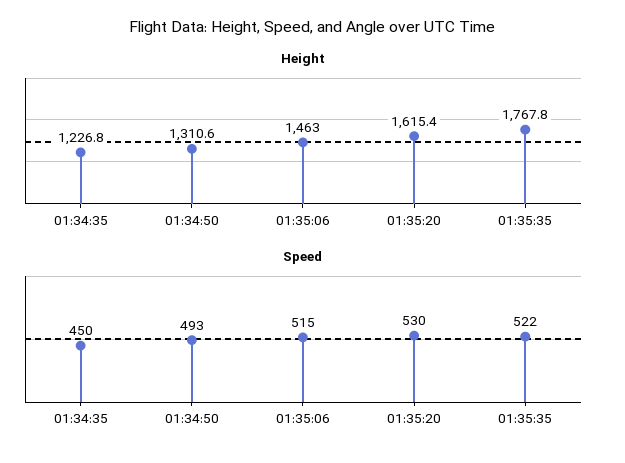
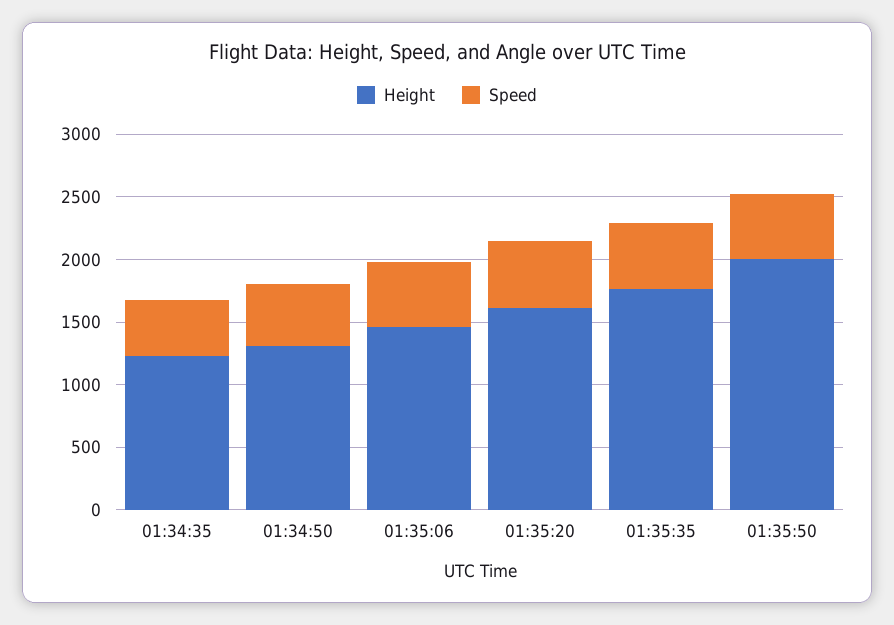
Height, 01:35:50: none -> 2000
Speed, 01:35:50: none -> 500

